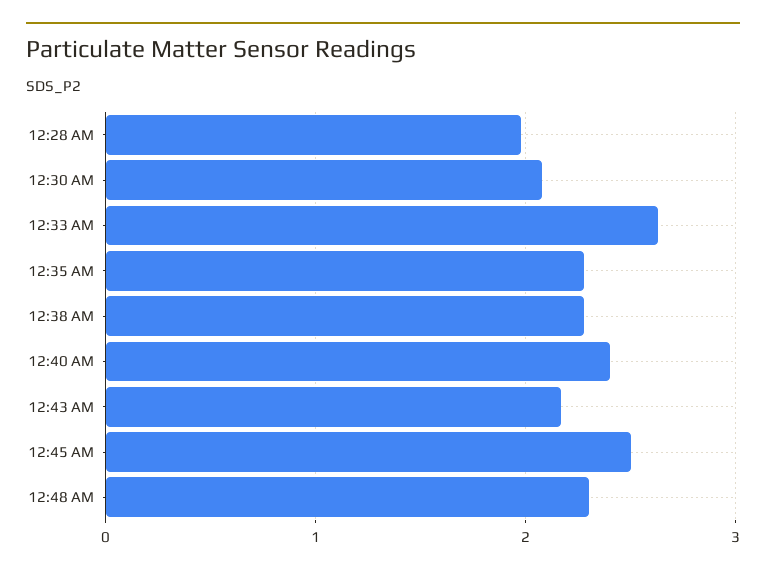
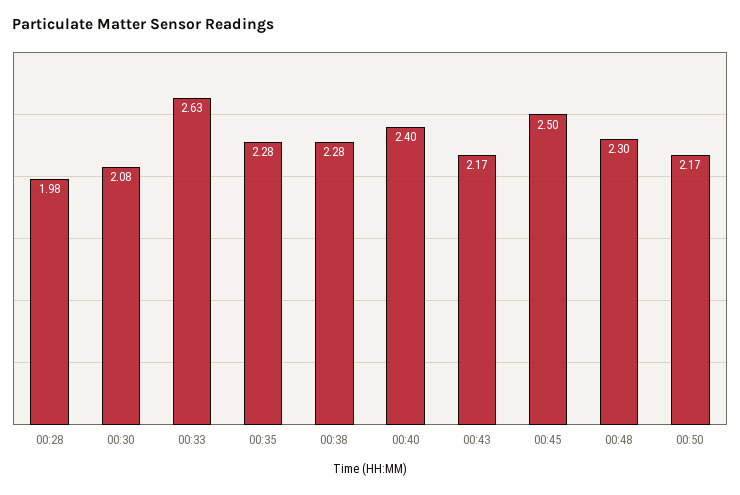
00:50: none -> 2.17

